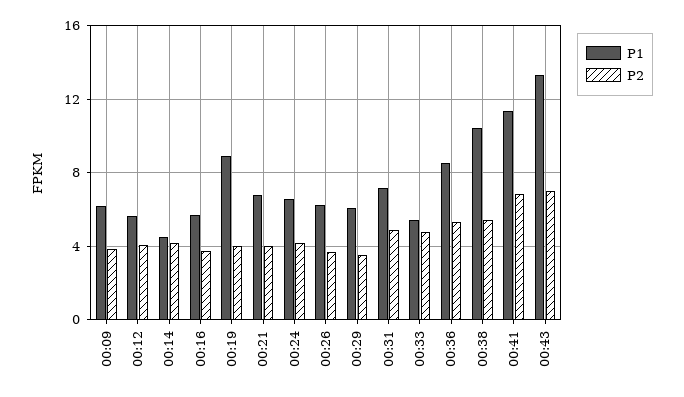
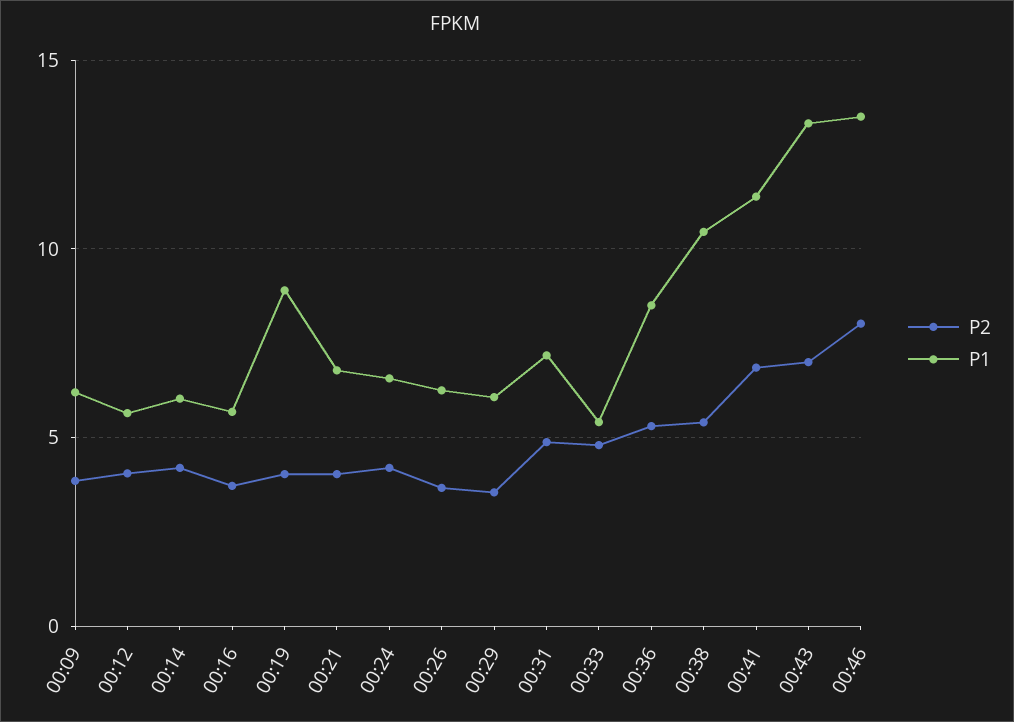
P1, 00:14: 4.5 -> 6
P2, 00:46: none -> 8
P1, 00:46: none -> 13.5

